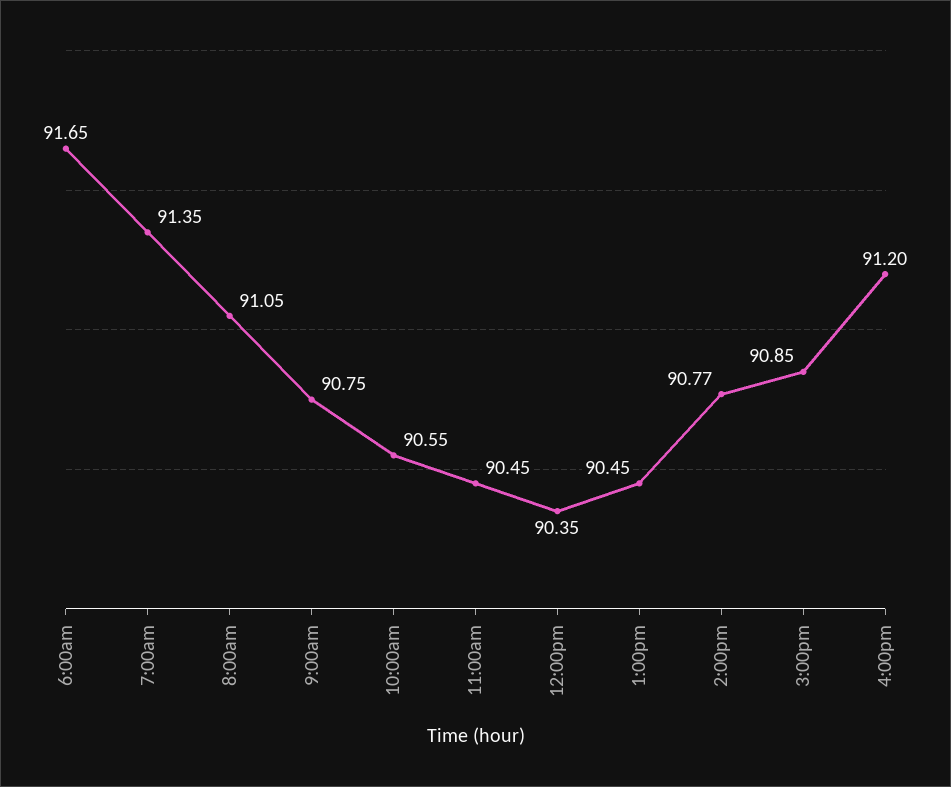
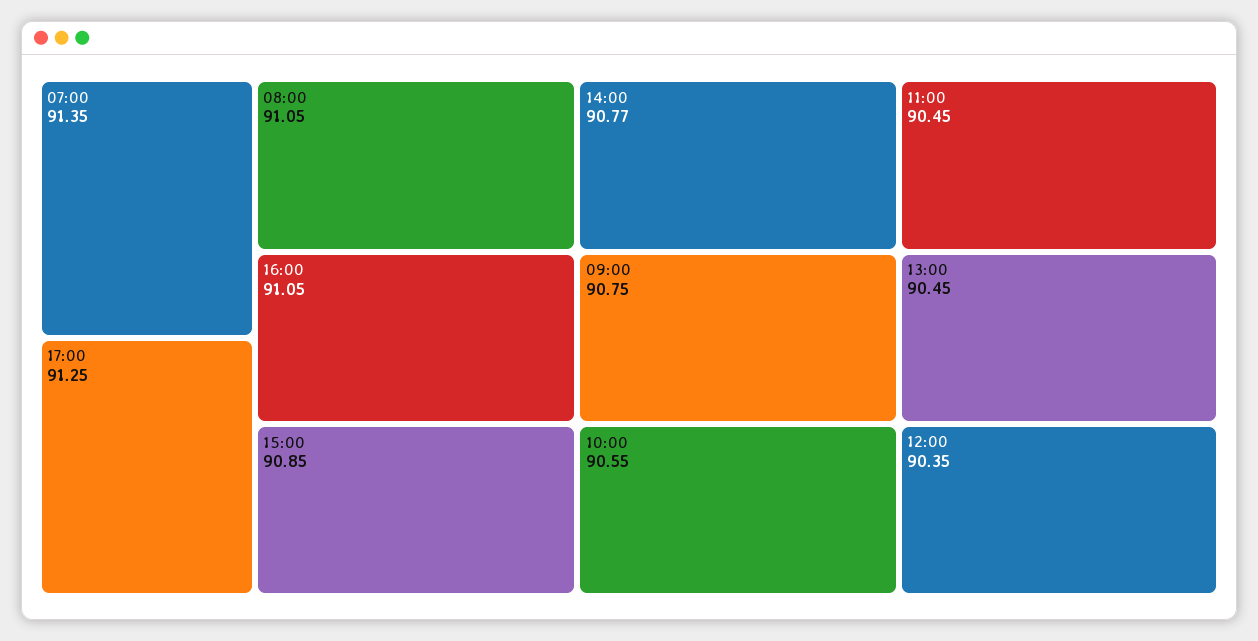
6:00am: 91.65 -> none
4:00pm: 91.2 -> 91.05
17:00: none -> 91.25

